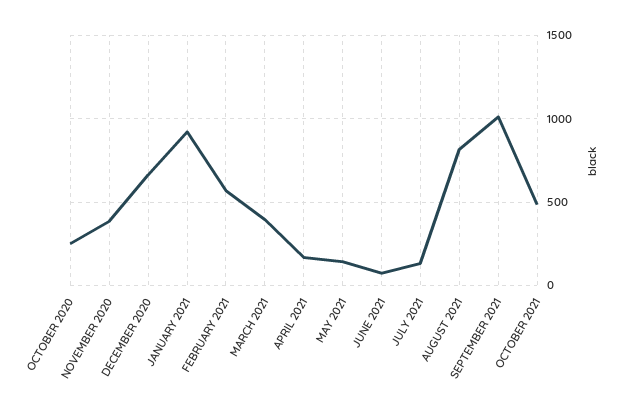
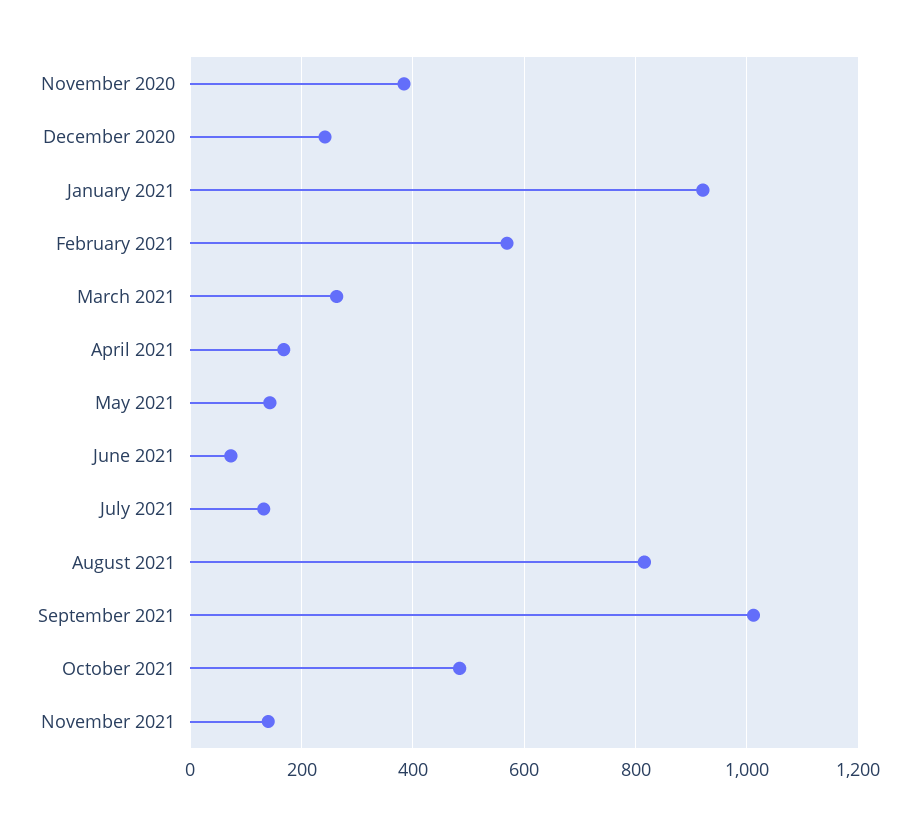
OCTOBER 2020: 250 -> none
DECEMBER 2020: 650 -> 240
MARCH 2021: 400 -> 260
November 2021: none -> 140

